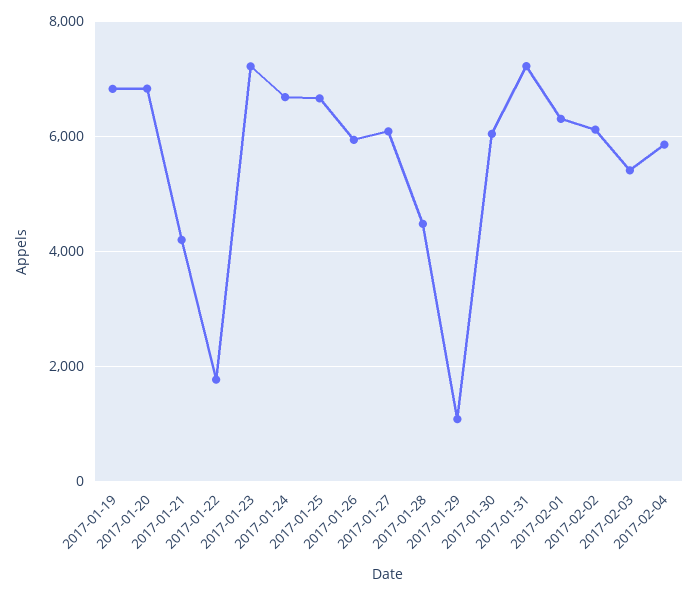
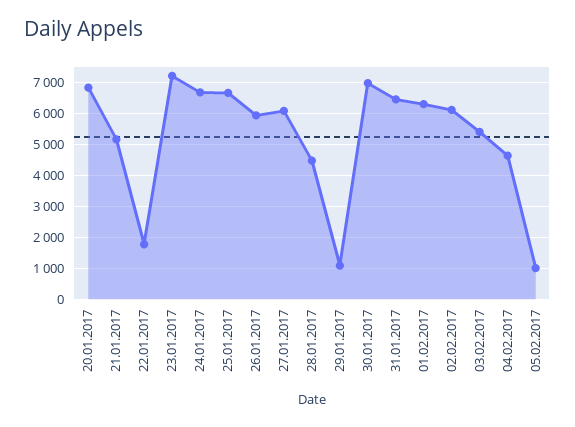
2017-01-19: 6800 -> none
2017-01-21: 4200 -> 5200
2017-01-30: 6000 -> 7000
2017-01-31: 7200 -> 6400
2017-02-04: 5800 -> 4600
05.02.2017: none -> 1000

